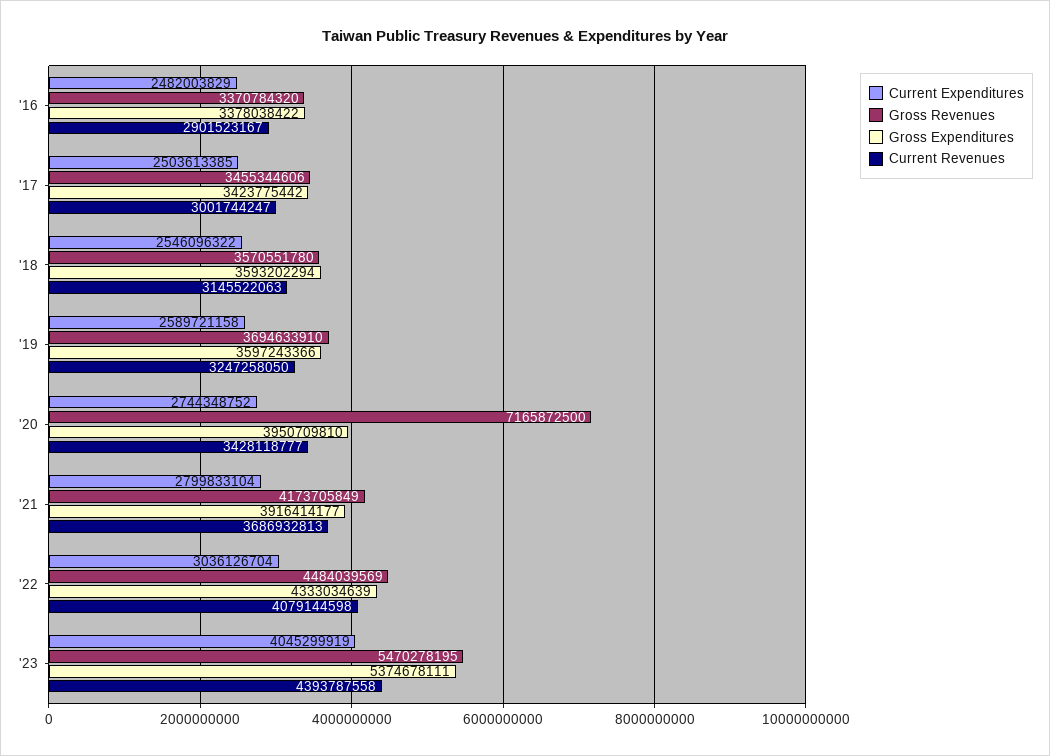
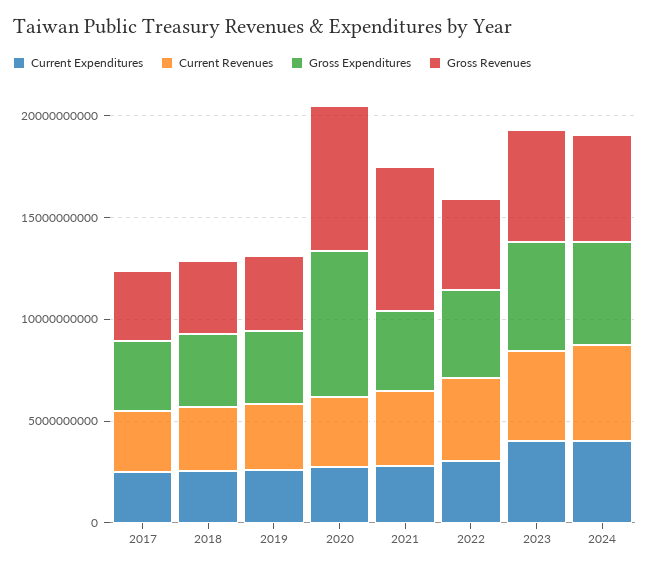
Current Expenditures, '16: 2482003829 -> none
Gross Revenues, '16: 3370784320 -> none
Gross Expenditures, '16: 3378038422 -> none
Current Revenues, '16: 2901523167 -> none
Gross Expenditures, '20: 3950709810 -> 7000000000
Gross Revenues, '21: 4173705849 -> 7000000000
Current Expenditures, 2024: none -> 4000000000
Current Revenues, 2024: none -> 5000000000
Gross Expenditures, 2024: none -> 5000000000
Gross Revenues, 2024: none -> 5000000000

